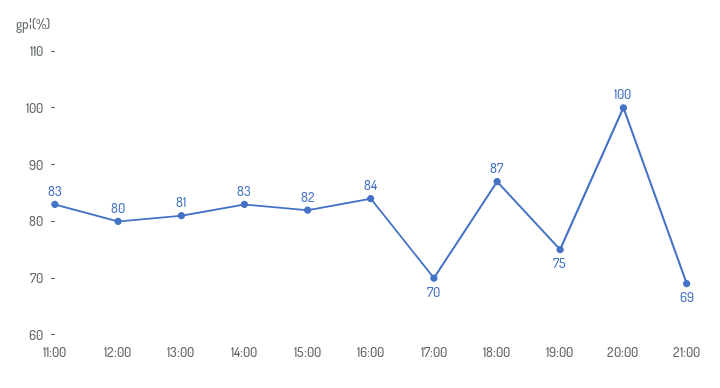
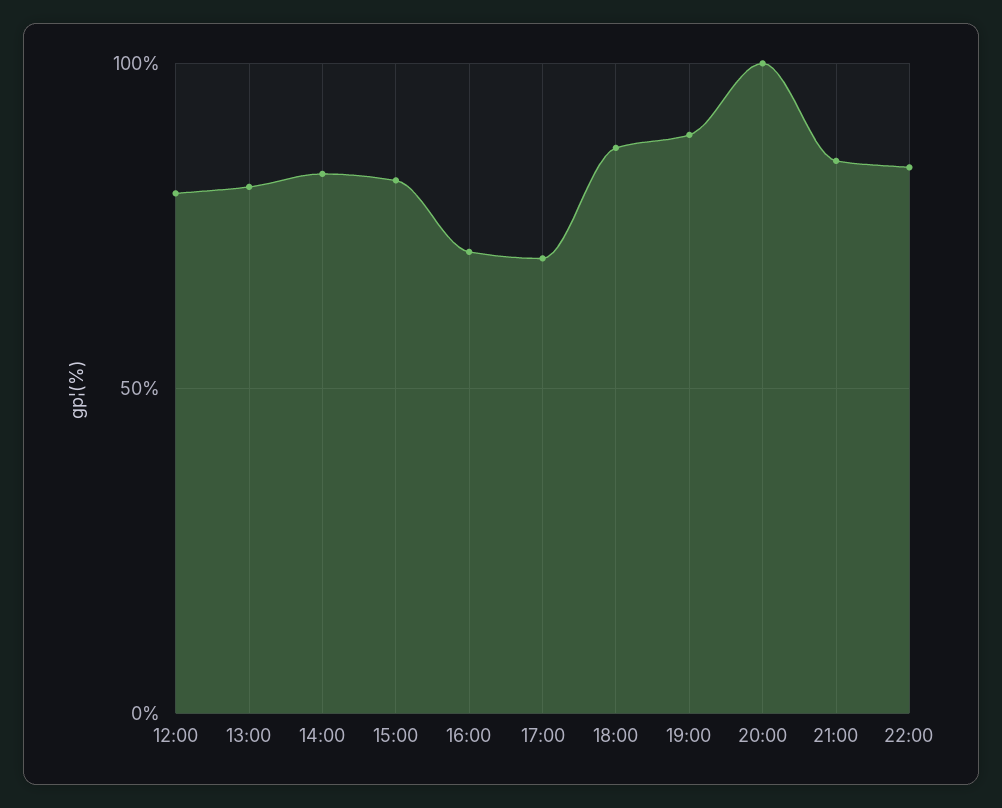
11:00: 83 -> none
16:00: 84 -> 70
19:00: 75 -> 90
21:00: 69 -> 85
22:00: none -> 85

